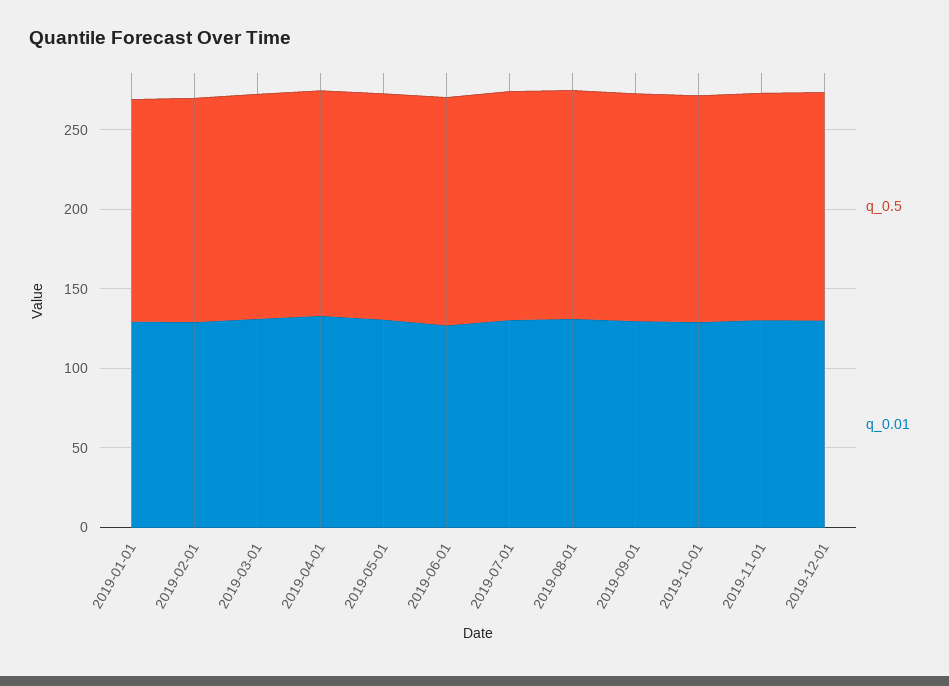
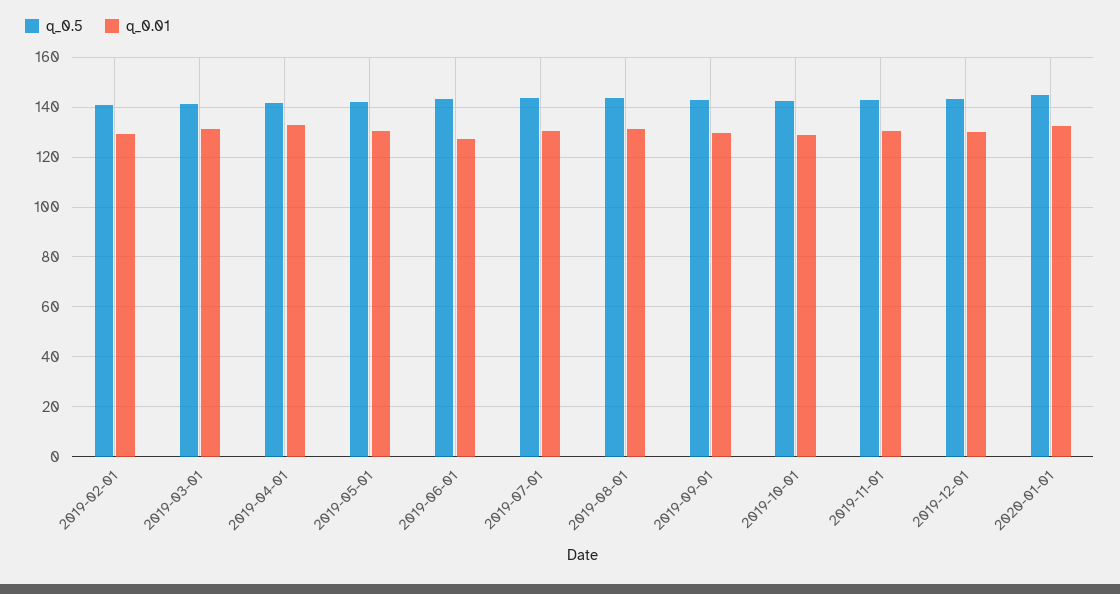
q_0.5, 2019-01-01: 140 -> none
q_0.01, 2019-01-01: 130 -> none
q_0.5, 2020-01-01: none -> 145
q_0.01, 2020-01-01: none -> 132.5

